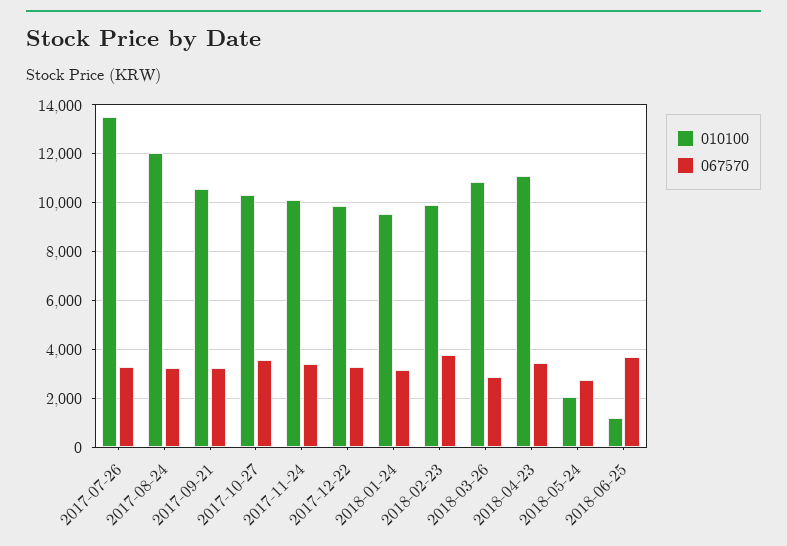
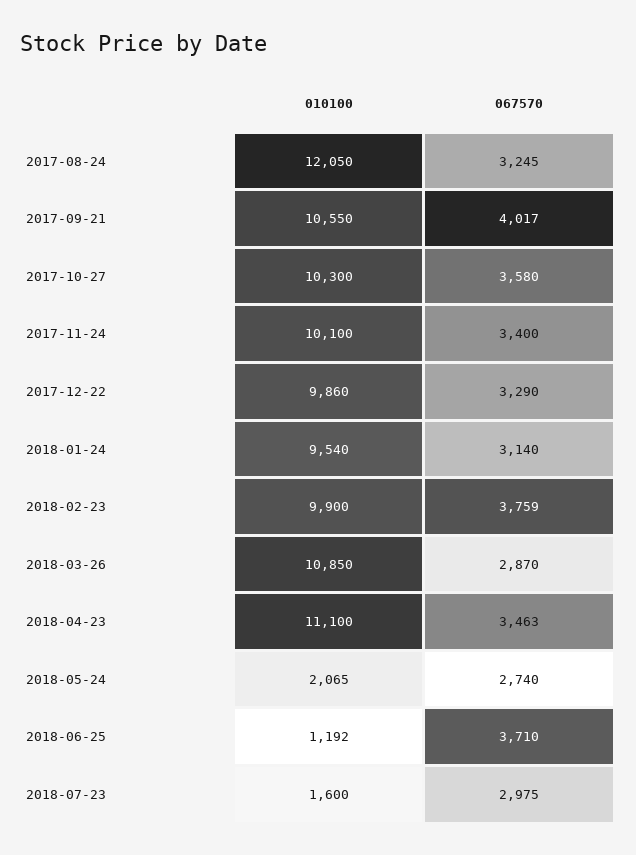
010100, 2017-07-26: 13500 -> none
067570, 2017-07-26: 3250 -> none
067570, 2017-09-21: 3250 -> 4017
010100, 2018-07-23: none -> 1600
067570, 2018-07-23: none -> 2975

